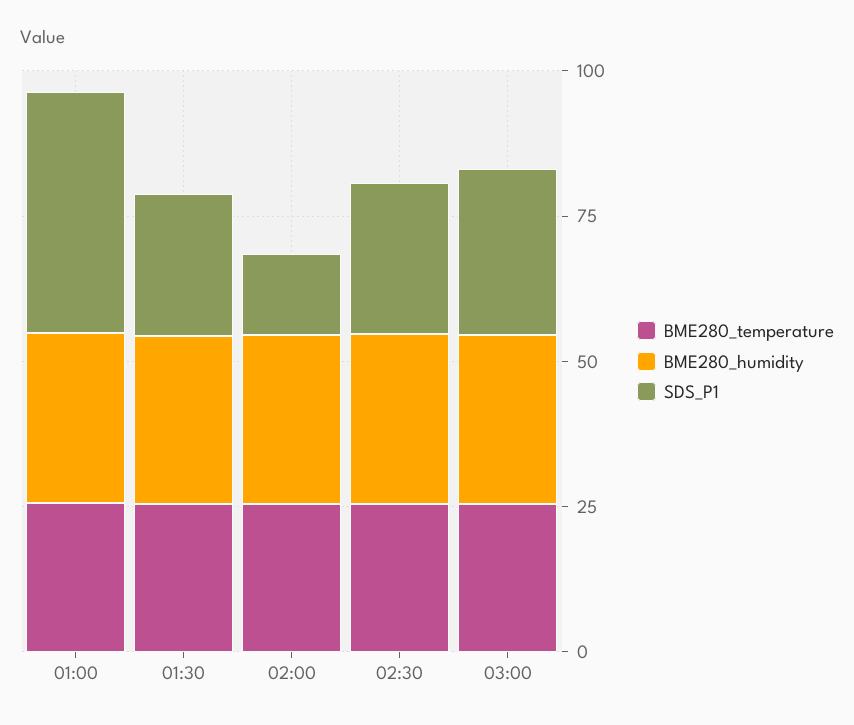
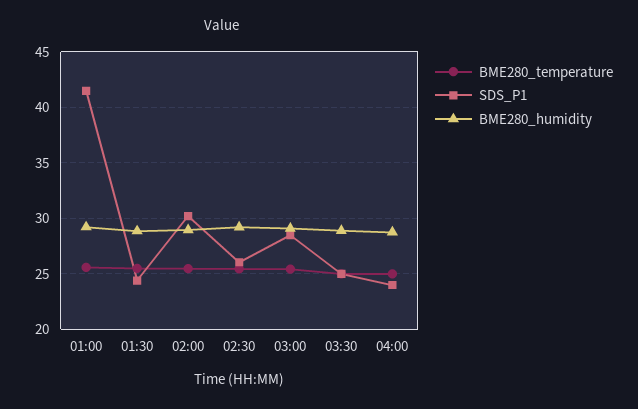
SDS_P1, 02:00: 15 -> 30
BME280_temperature, 03:30: none -> 25
SDS_P1, 03:30: none -> 25
BME280_humidity, 03:30: none -> 29
BME280_temperature, 04:00: none -> 25
SDS_P1, 04:00: none -> 24
BME280_humidity, 04:00: none -> 29

